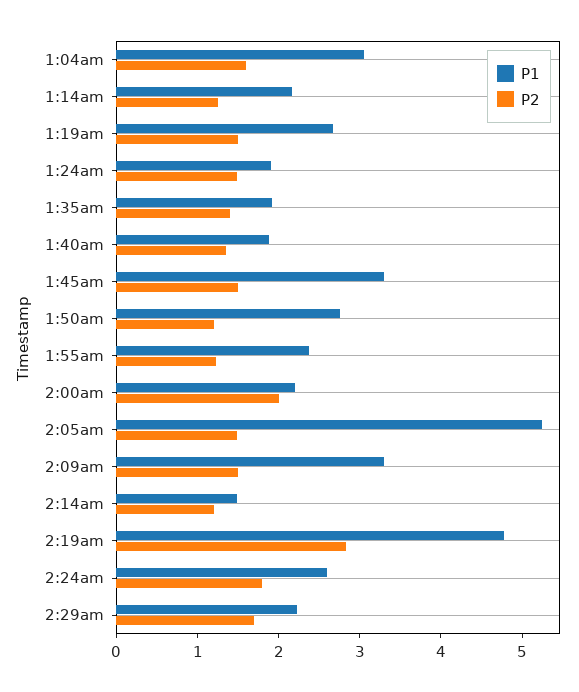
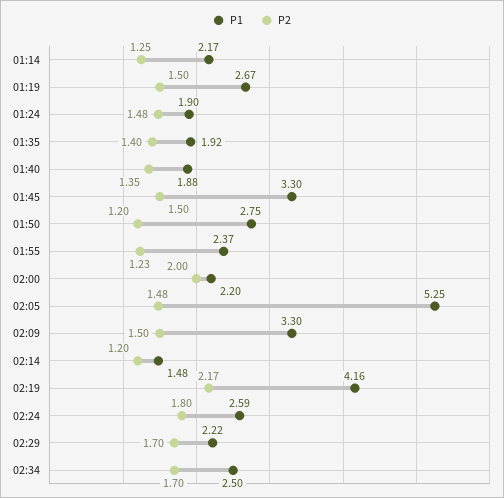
P1, 1:04am: 3 -> none
P2, 1:04am: 1.6 -> none
P1, 2:19am: 4.8 -> 4.16
P2, 2:19am: 2.8 -> 2.17
P1, 02:34: none -> 2.5
P2, 02:34: none -> 1.7

